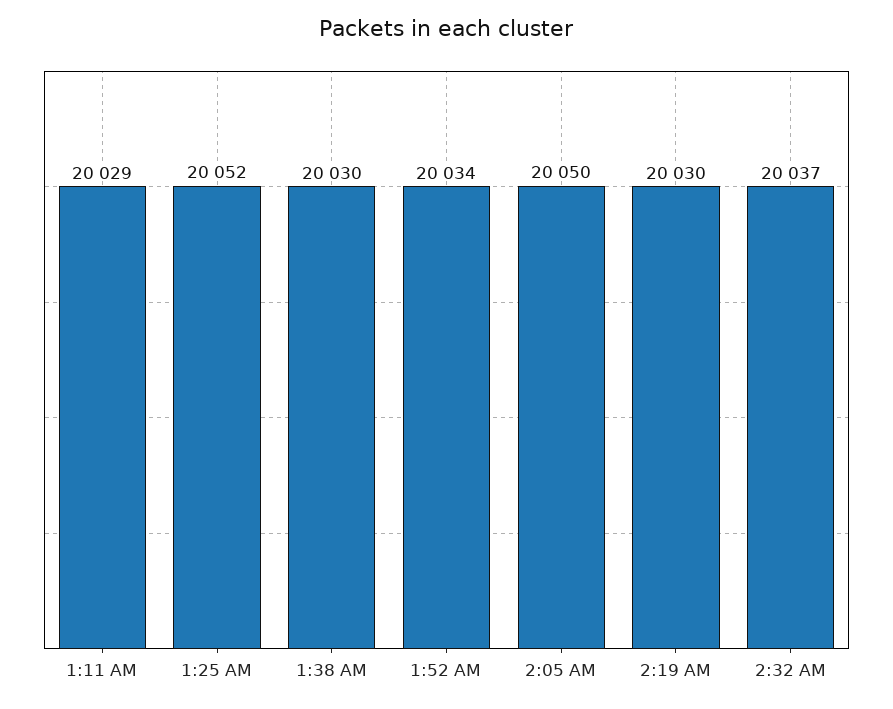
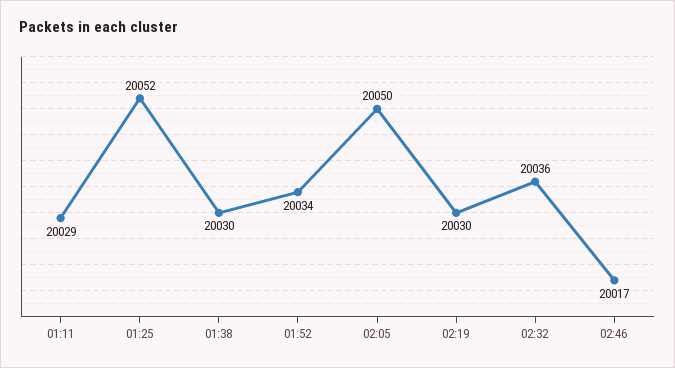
2:32 AM: 20037 -> 20036
02:46: none -> 20017

